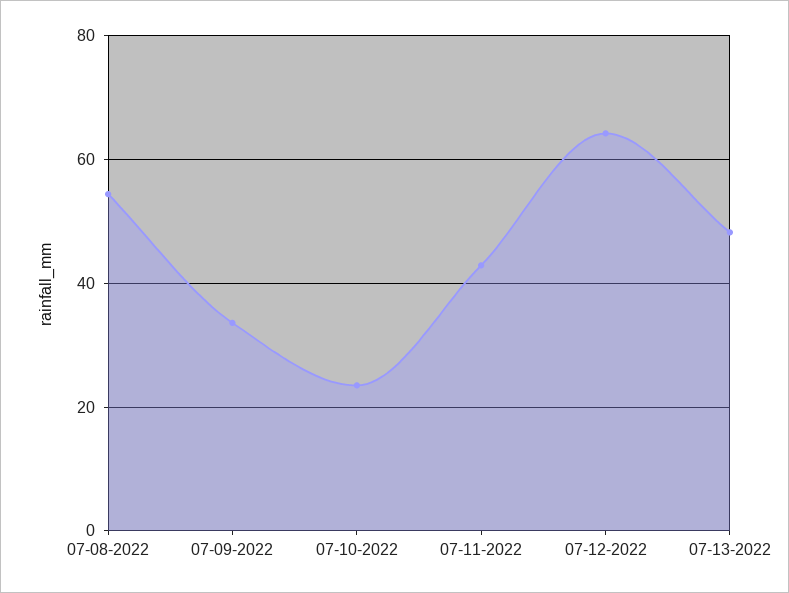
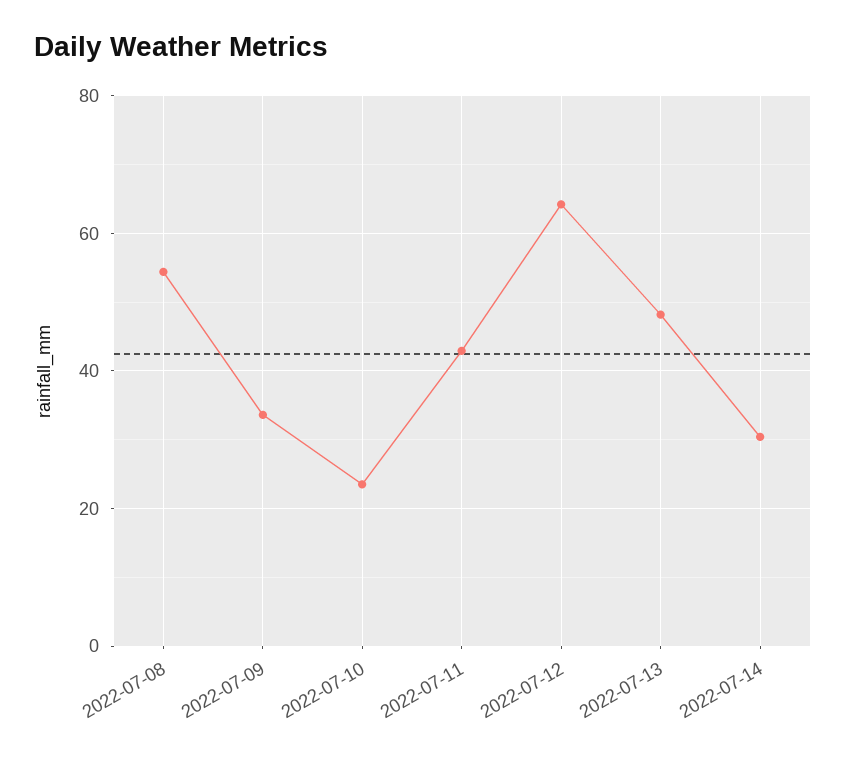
2022-07-14: none -> 30

